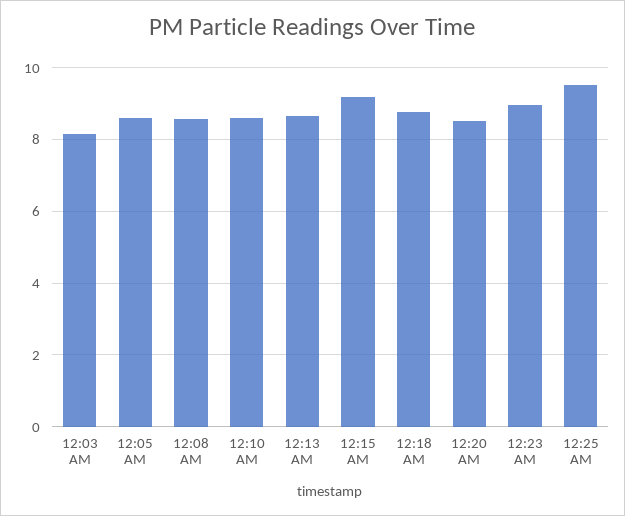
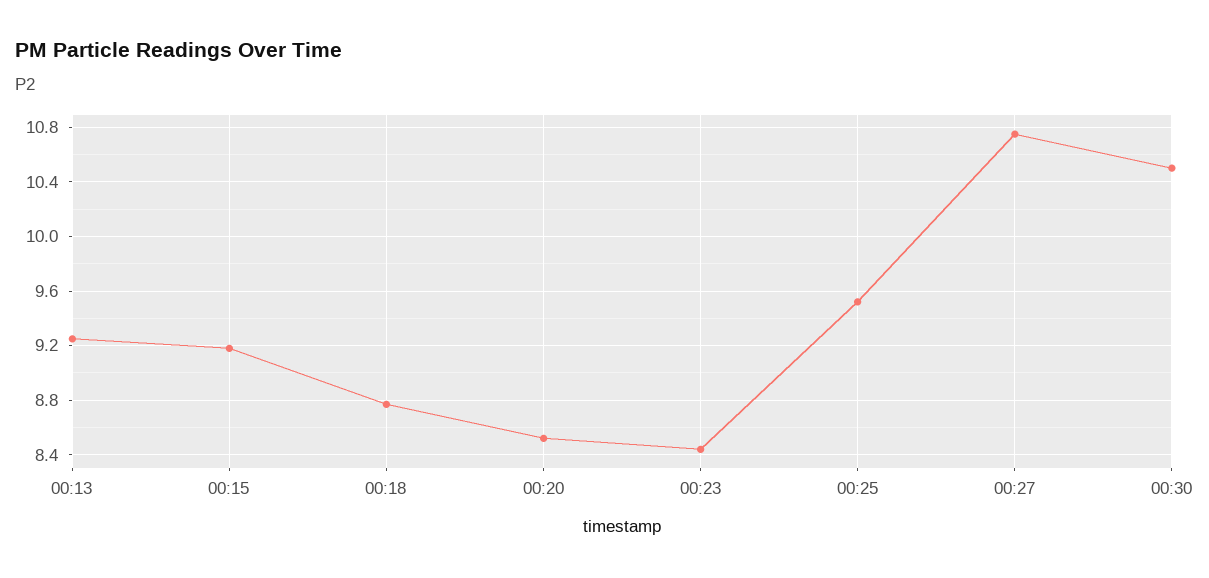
12:03 AM: 8.2 -> none
12:05 AM: 8.6 -> none
12:08 AM: 8.6 -> none
12:10 AM: 8.6 -> none
12:13 AM: 8.6 -> 9.25
12:23 AM: 9 -> 8.45
00:27: none -> 10.75
00:30: none -> 10.5

